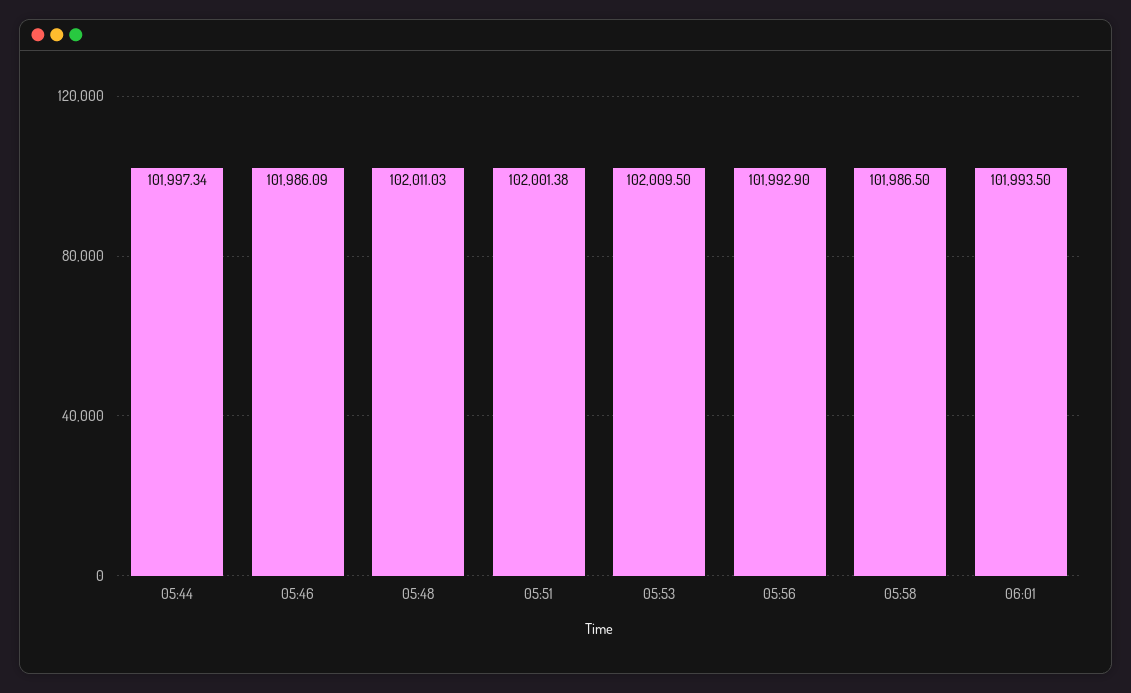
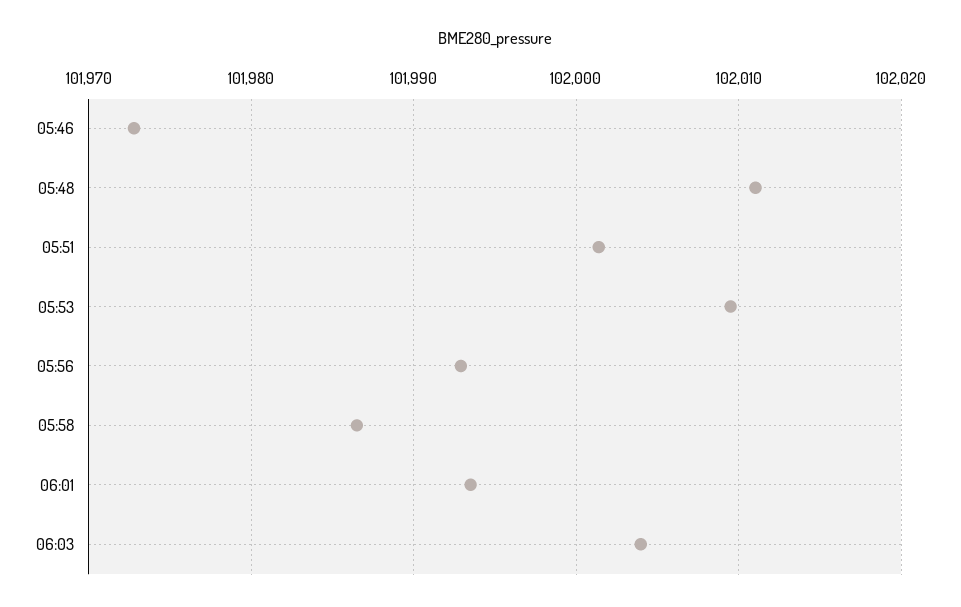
05:44: 101997.34 -> none
05:46: 101986.09 -> 101973
06:03: none -> 102004

